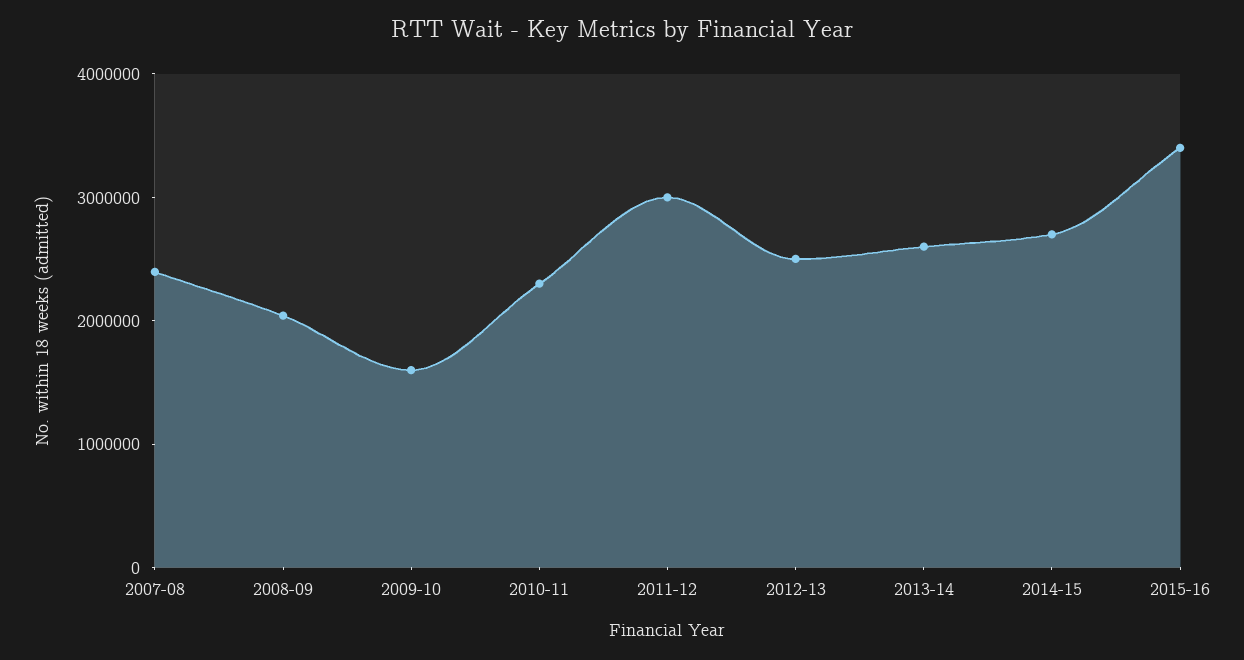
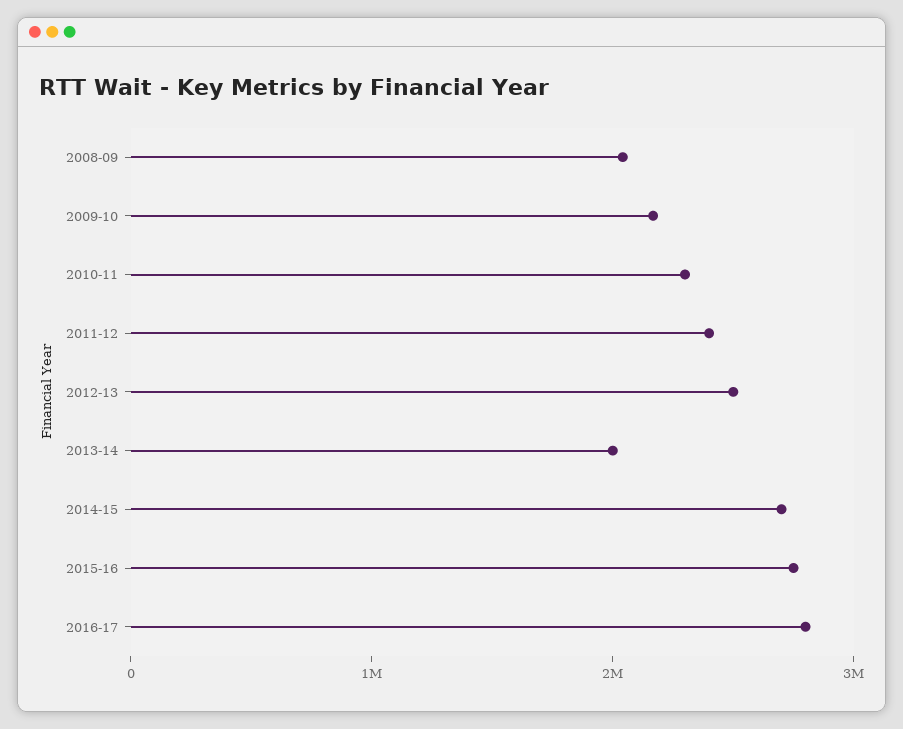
2007-08: 2400000 -> none
2009-10: 1600000 -> 2200000
2011-12: 3000000 -> 2400000
2013-14: 2600000 -> 2000000
2015-16: 3400000 -> 2800000
2016-17: none -> 2800000

